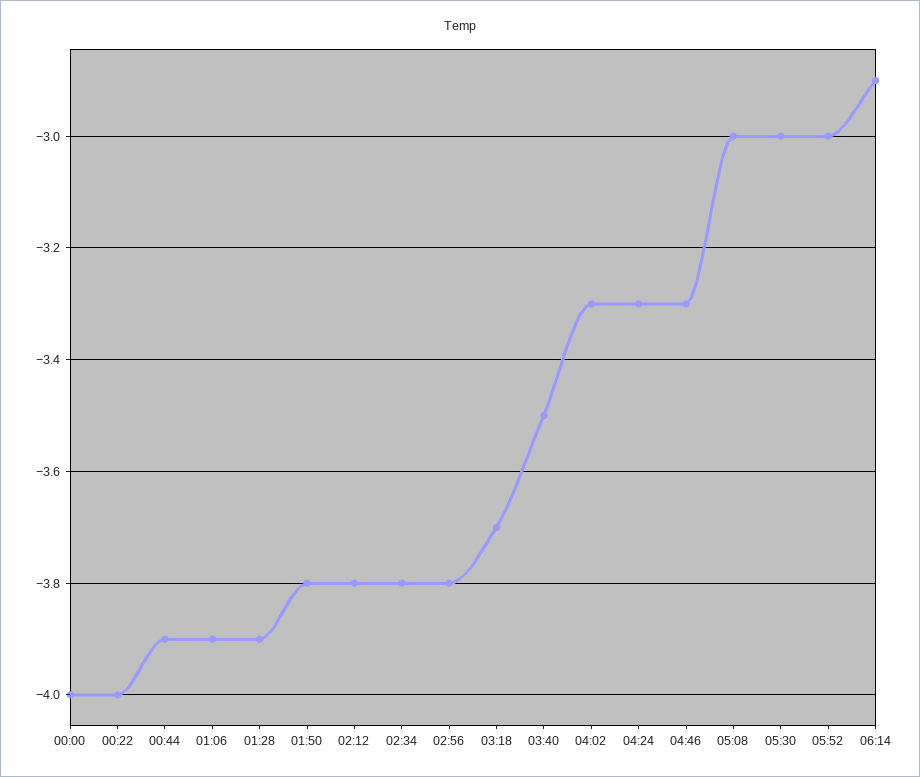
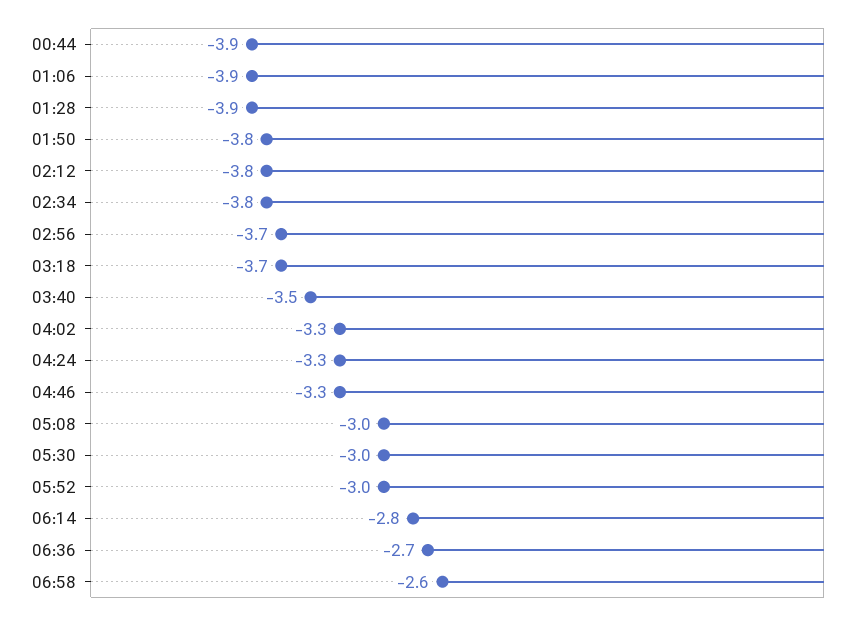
00:00: -4 -> none
00:22: -4 -> none
02:56: -3.8 -> -3.7
06:14: -2.9 -> -2.8
06:36: none -> -2.7
06:58: none -> -2.6

